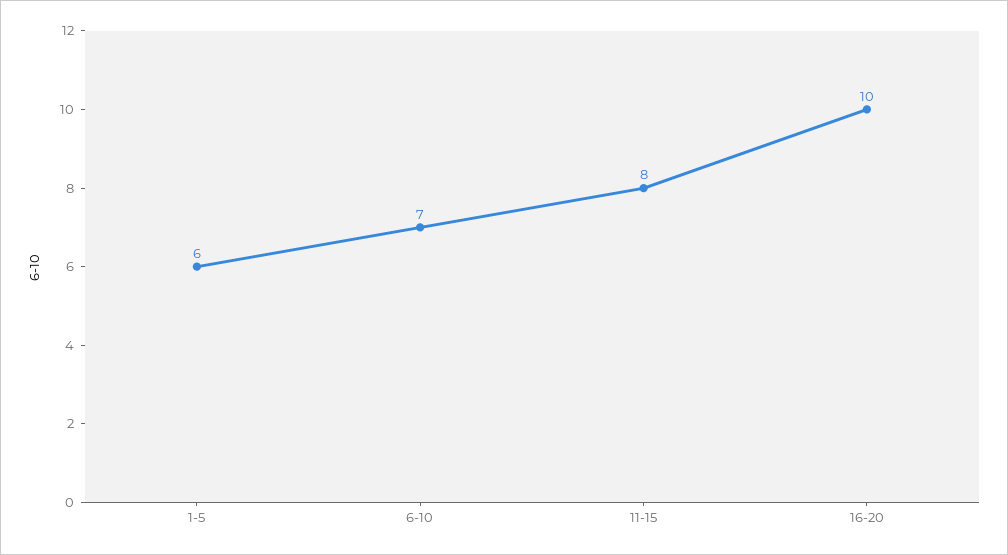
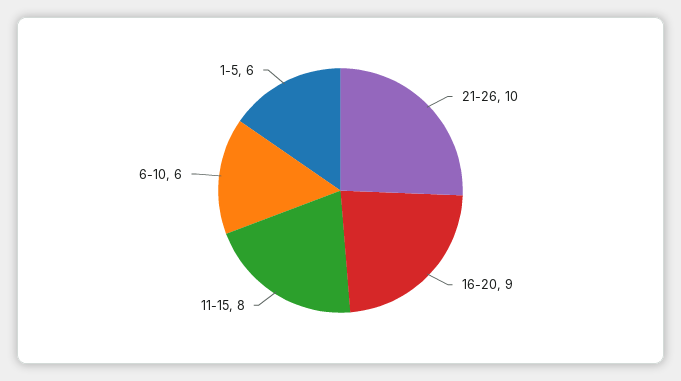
6-10: 7 -> 6
16-20: 10 -> 9
21-26: none -> 10

